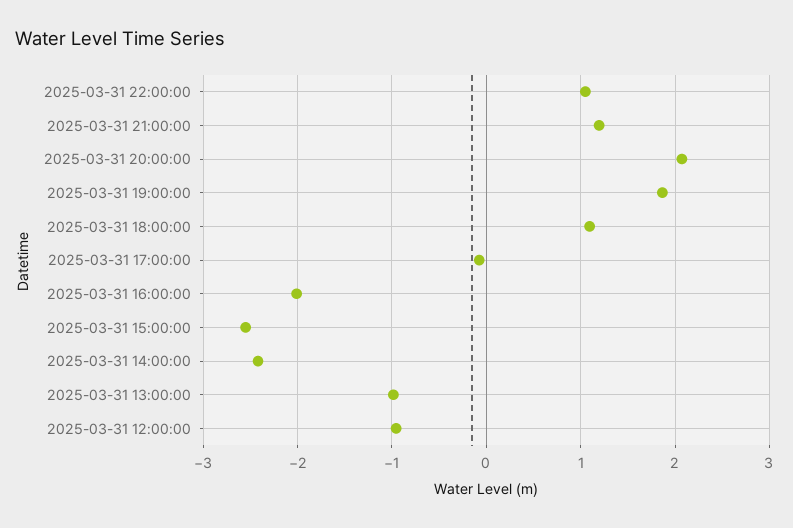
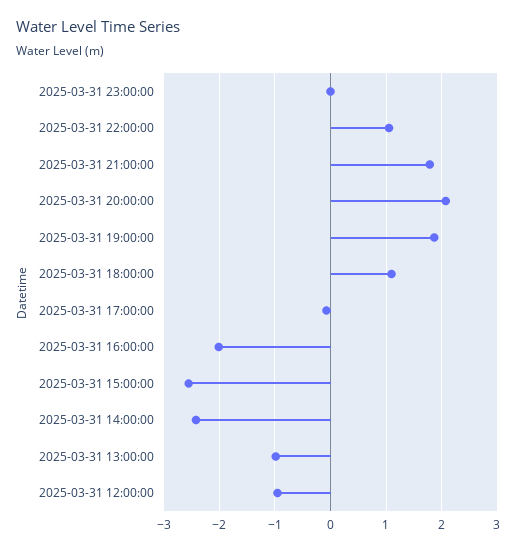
2025-03-31 21:00:00: 1.2 -> 1.8
2025-03-31 23:00:00: none -> 0

